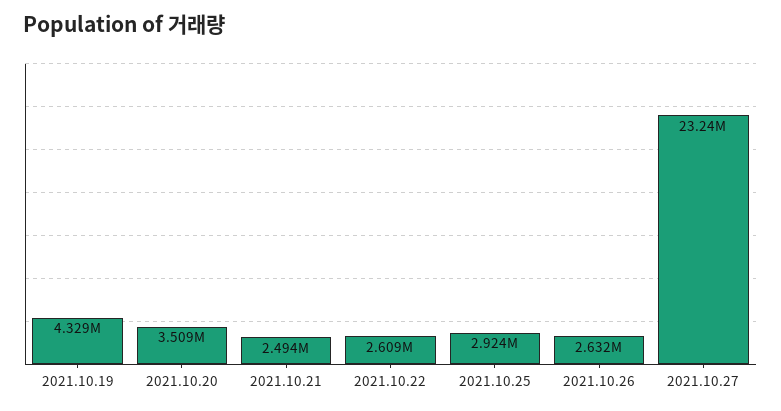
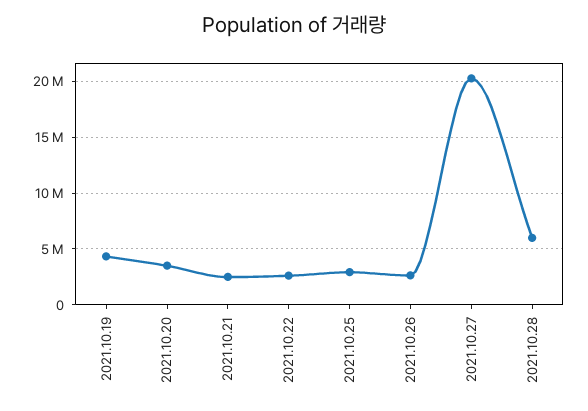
2021.10.27: 23240000 -> 20000000
2021.10.28: none -> 6000000

